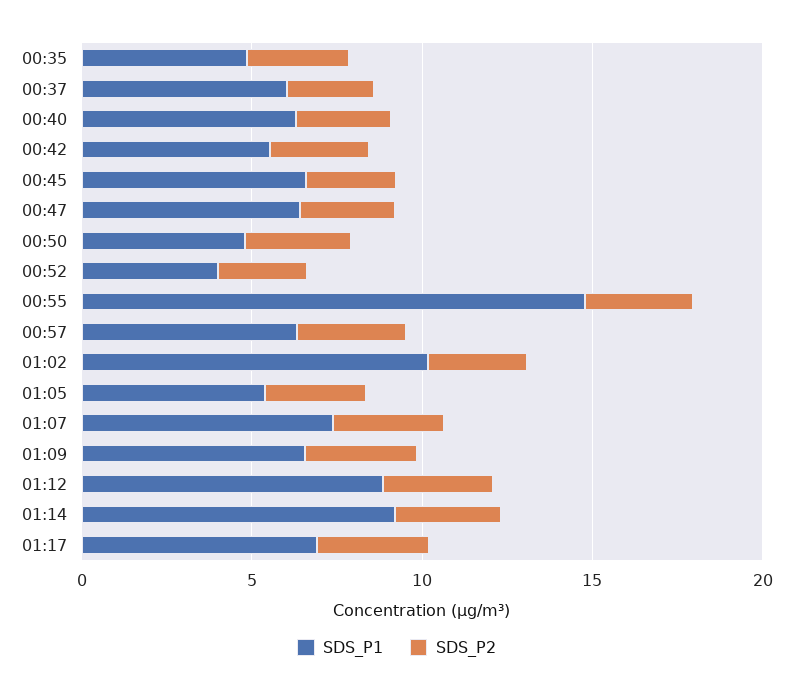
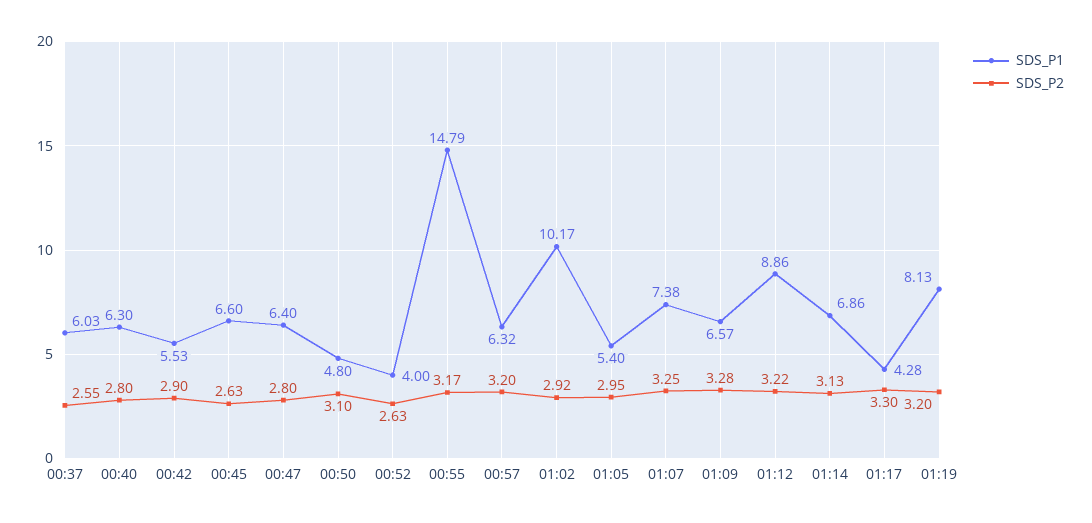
SDS_P1, 00:35: 5 -> none
SDS_P2, 00:35: 3 -> none
SDS_P1, 01:14: 9 -> 6.86
SDS_P1, 01:17: 7 -> 4.28
SDS_P1, 01:19: none -> 8.13
SDS_P2, 01:19: none -> 3.2

